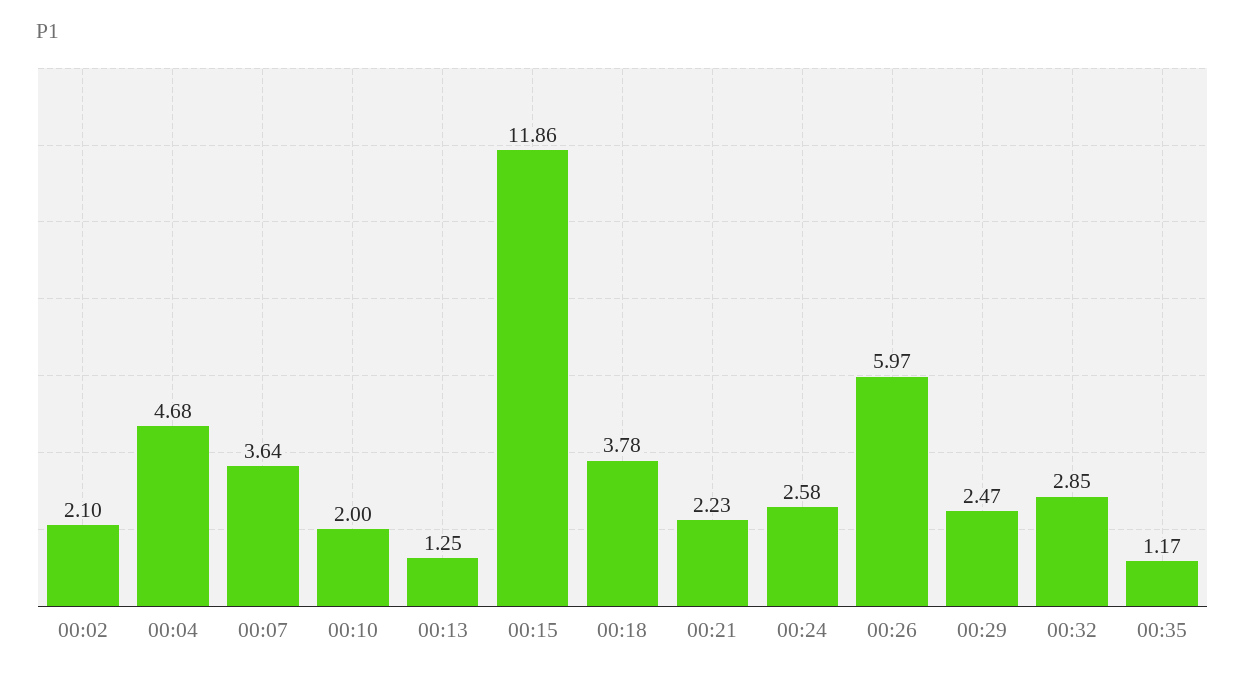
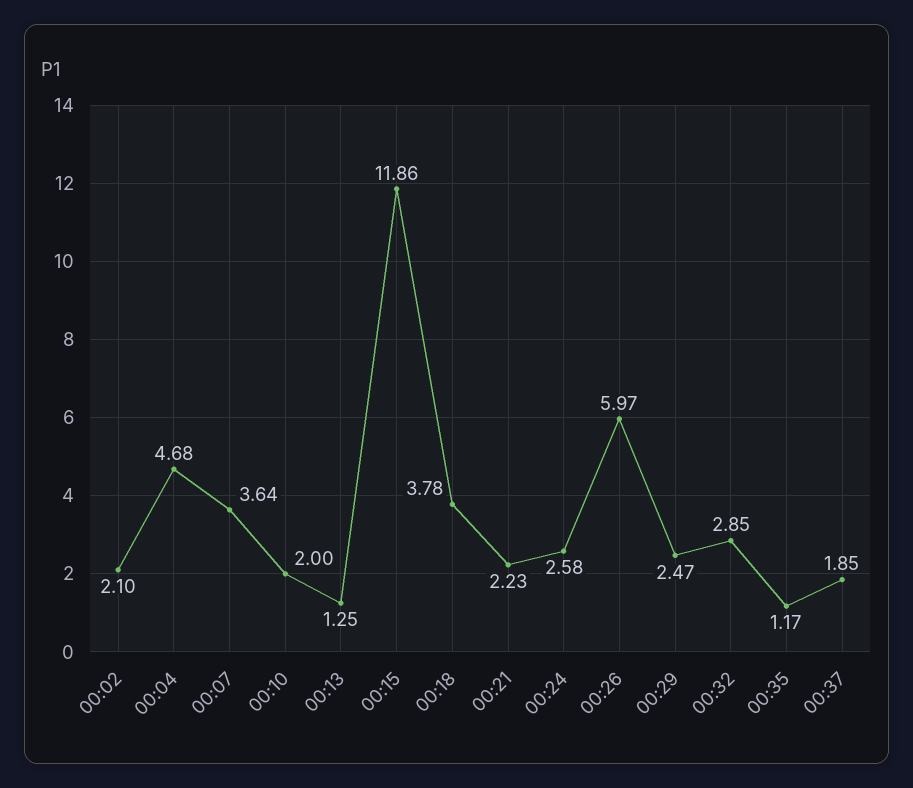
00:37: none -> 1.85

